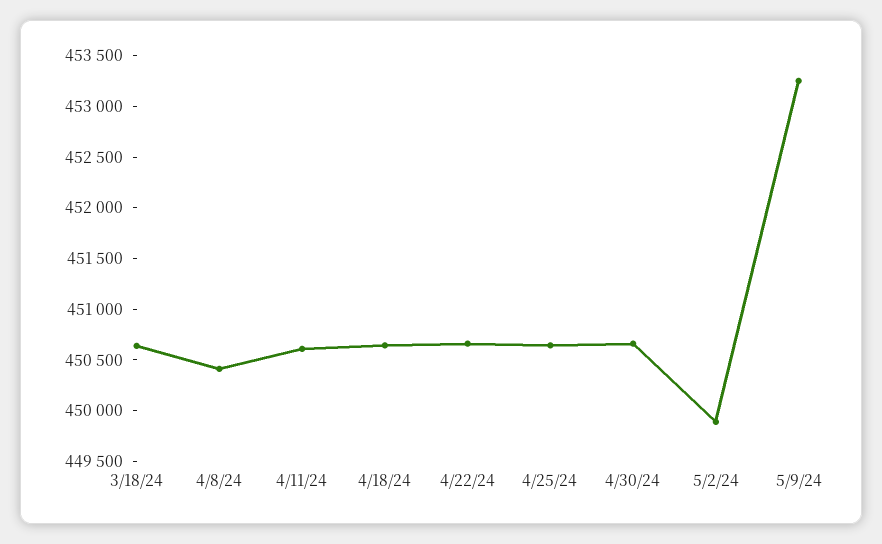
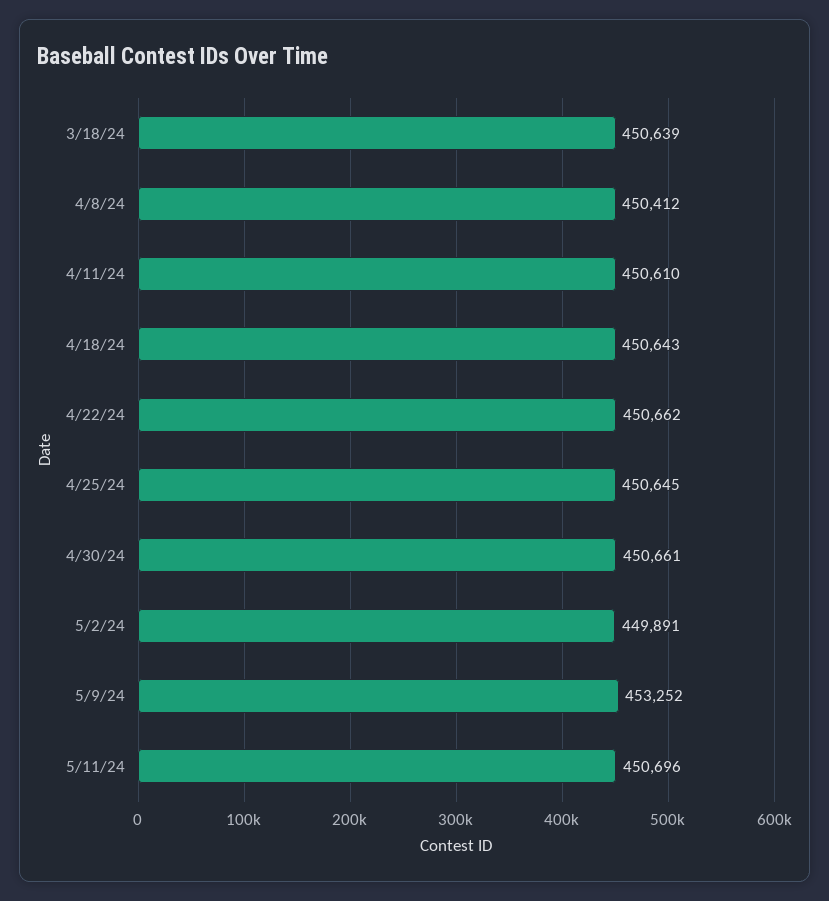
5/11/24: none -> 450696

